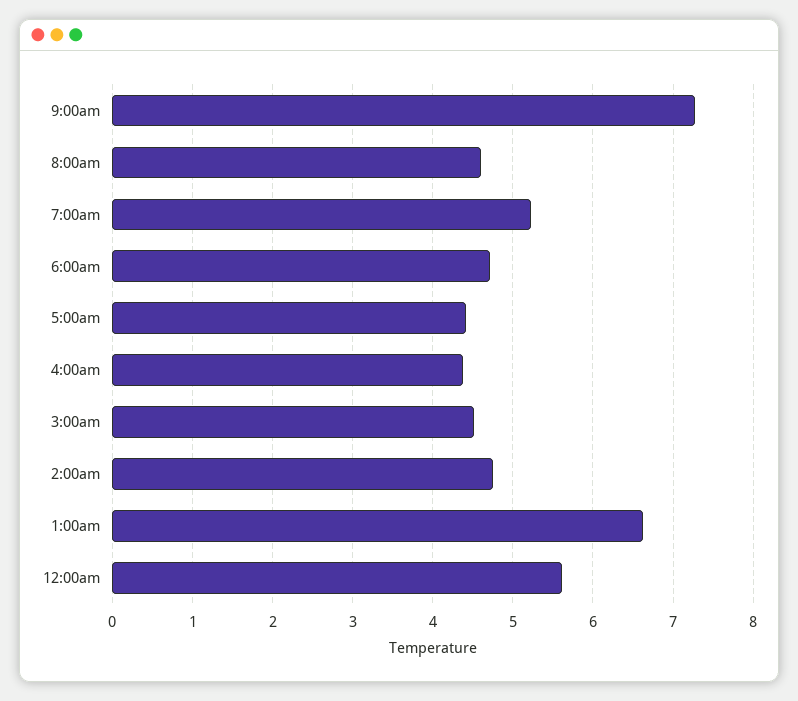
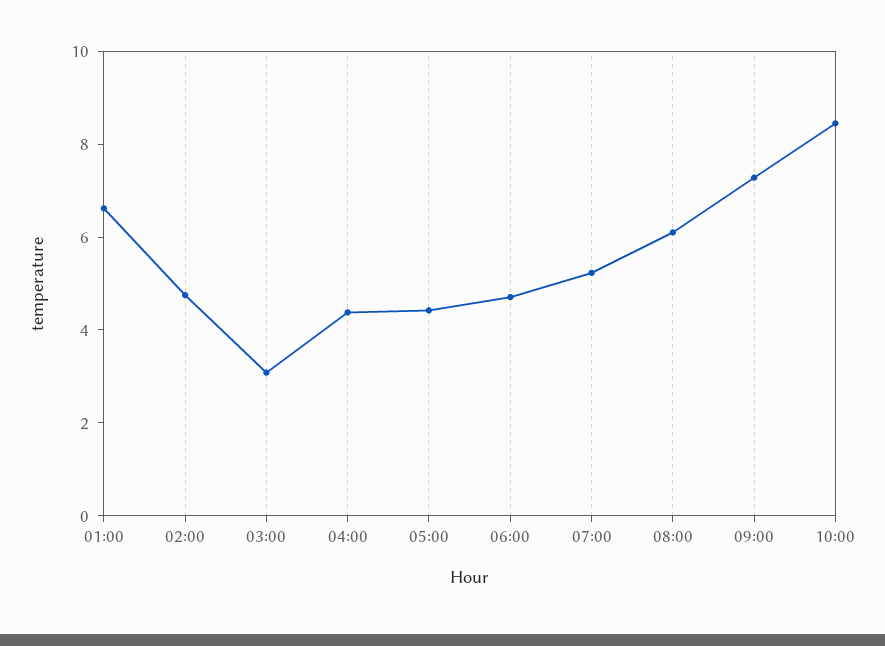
8:00am: 4.6 -> 6
3:00am: 4.5 -> 3
12:00am: 5.6 -> none
10:00: none -> 8.5

